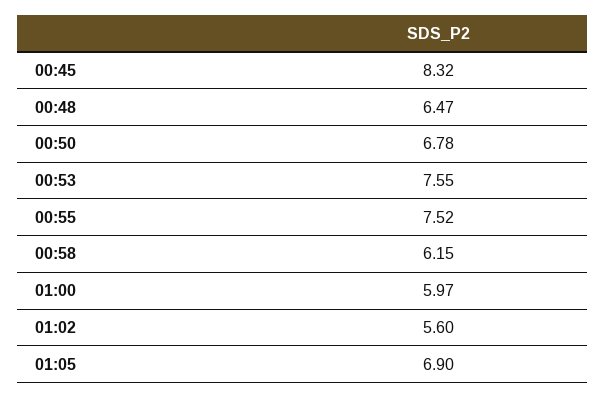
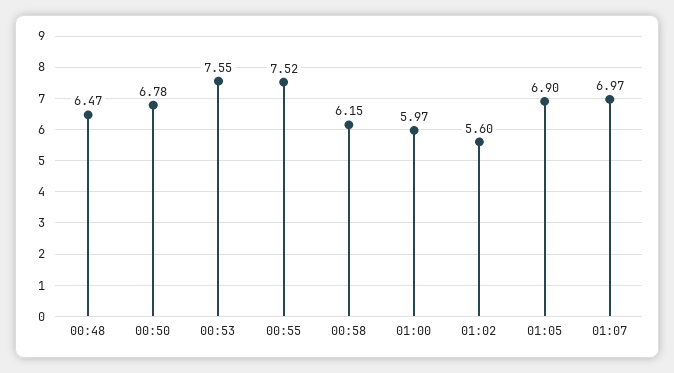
00:45: 8.32 -> none
01:07: none -> 6.97

